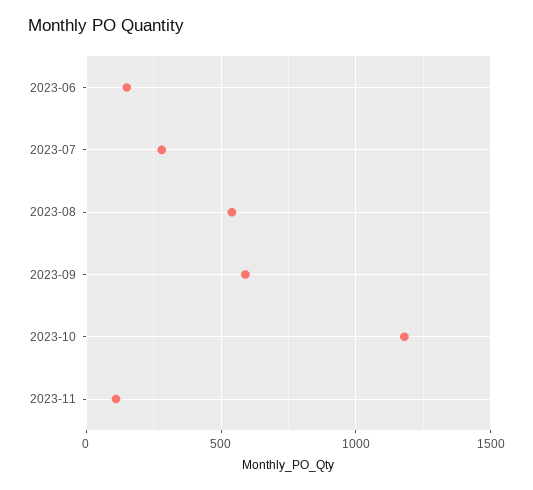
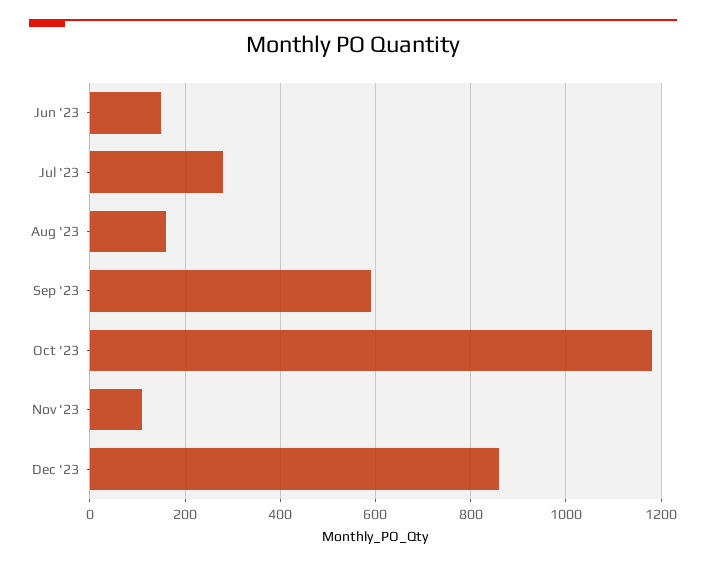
2023-08: 550 -> 160
Dec '23: none -> 860

